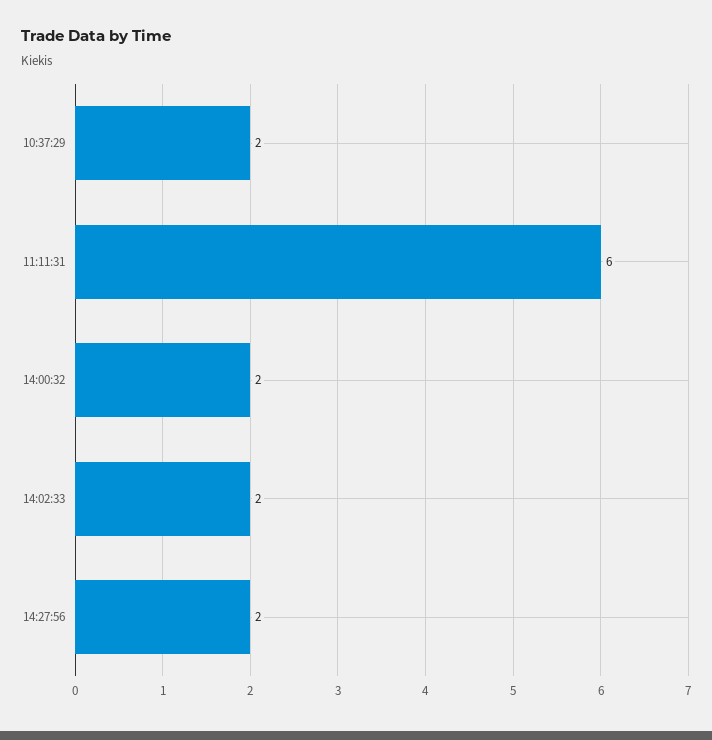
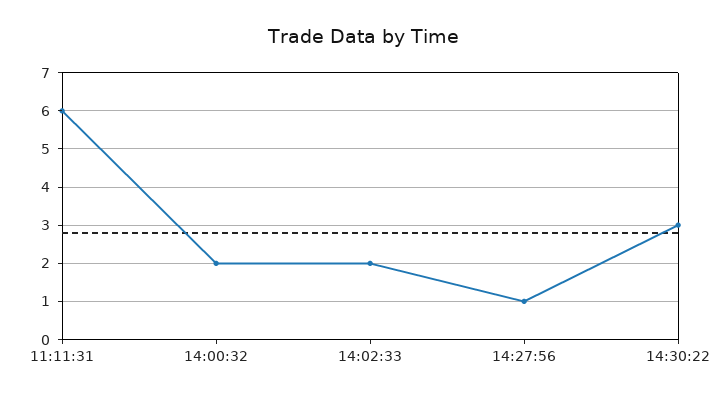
10:37:29: 2 -> none
14:27:56: 2 -> 1
14:30:22: none -> 3

